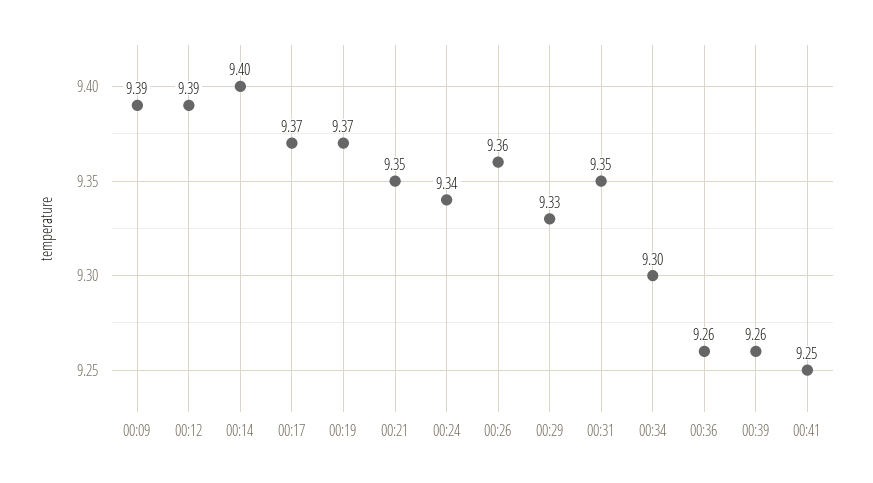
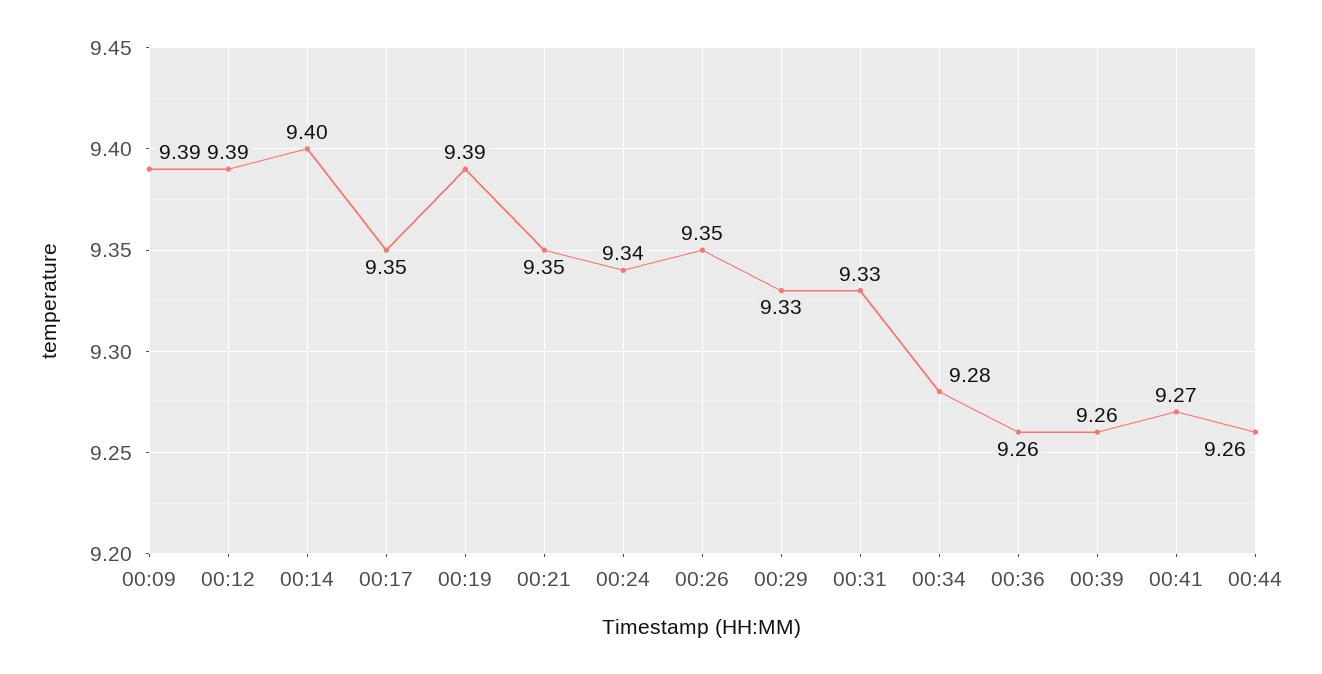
00:17: 9.37 -> 9.35
00:19: 9.37 -> 9.39
00:26: 9.36 -> 9.35
00:31: 9.35 -> 9.33
00:34: 9.3 -> 9.28
00:41: 9.25 -> 9.27
00:44: none -> 9.26

